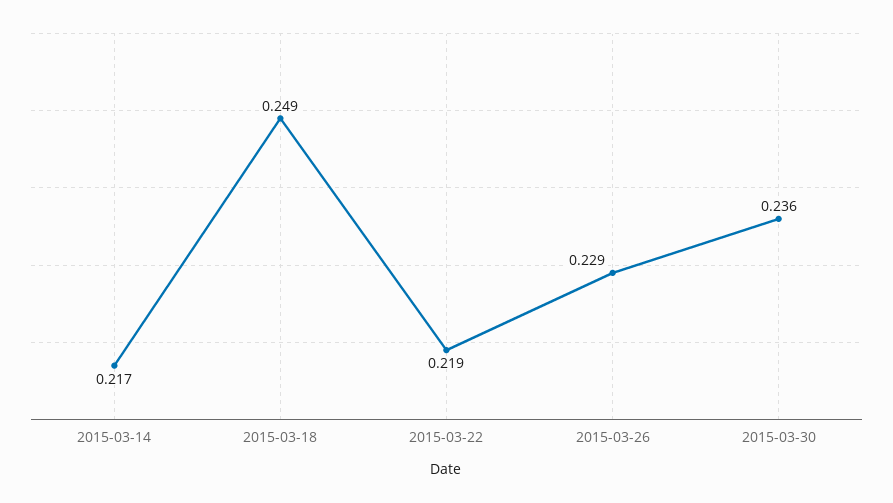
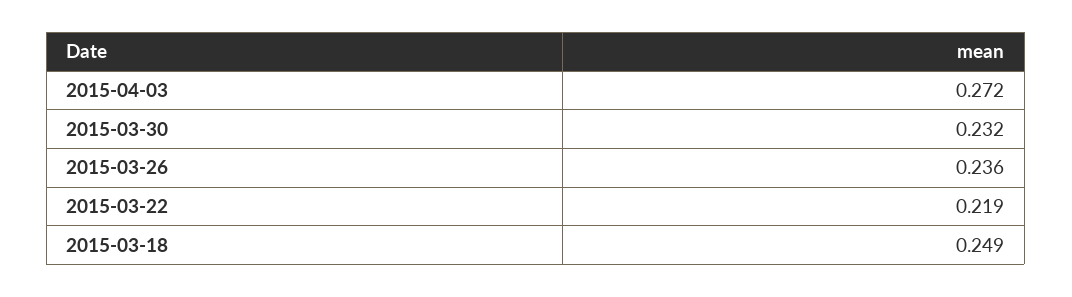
2015-03-14: 0.217 -> none
2015-03-26: 0.229 -> 0.236
2015-03-30: 0.236 -> 0.232
2015-04-03: none -> 0.272

